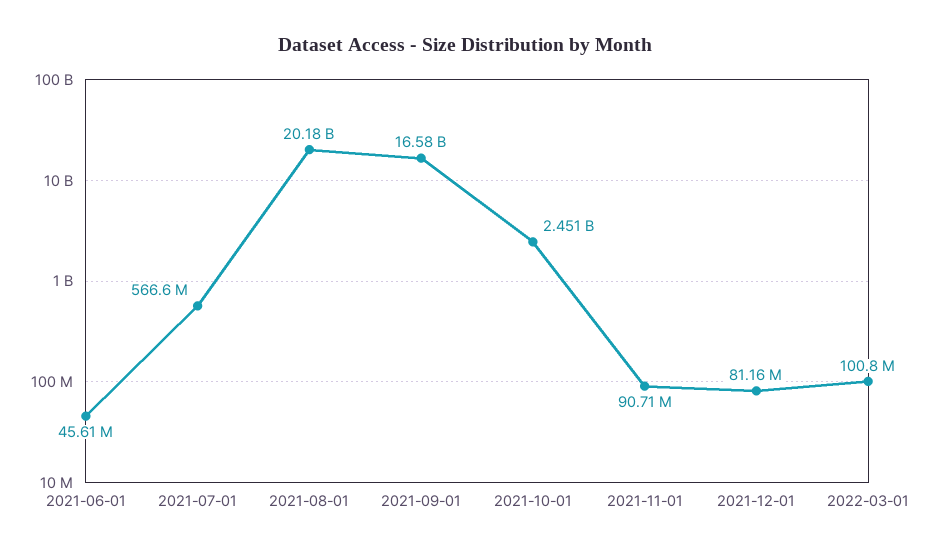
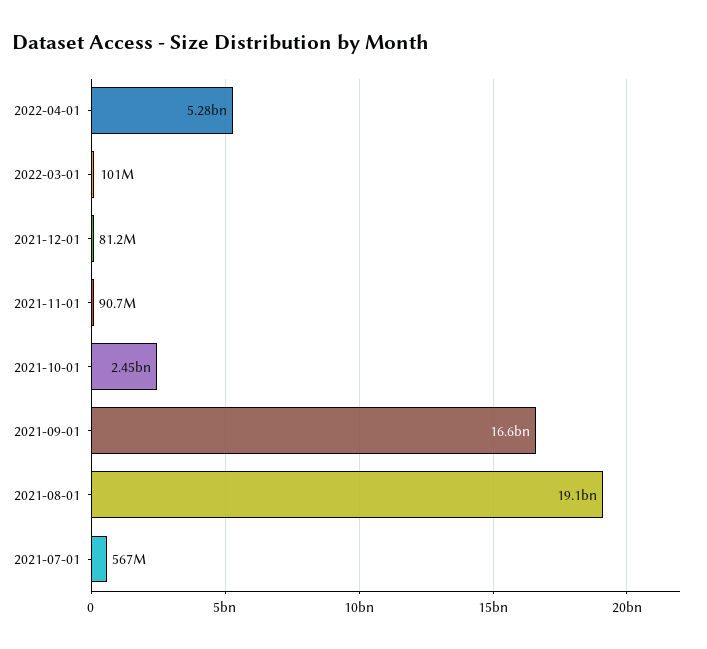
2021-06-01: 45610000 -> none
2021-08-01: 20180000000 -> 19100000000
2022-04-01: none -> 5280000000

